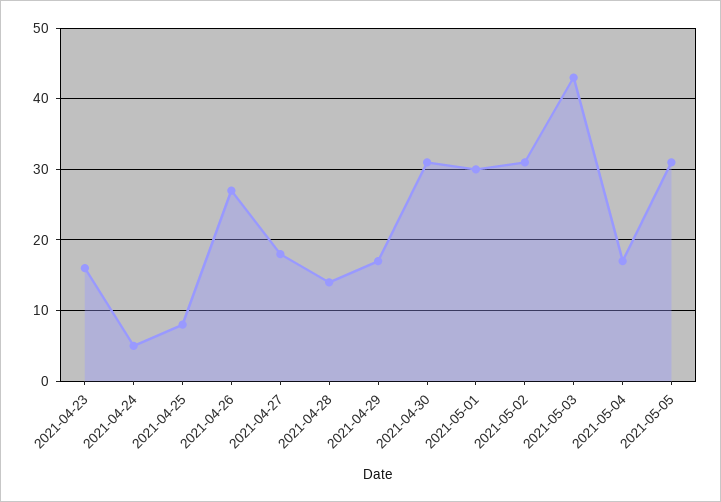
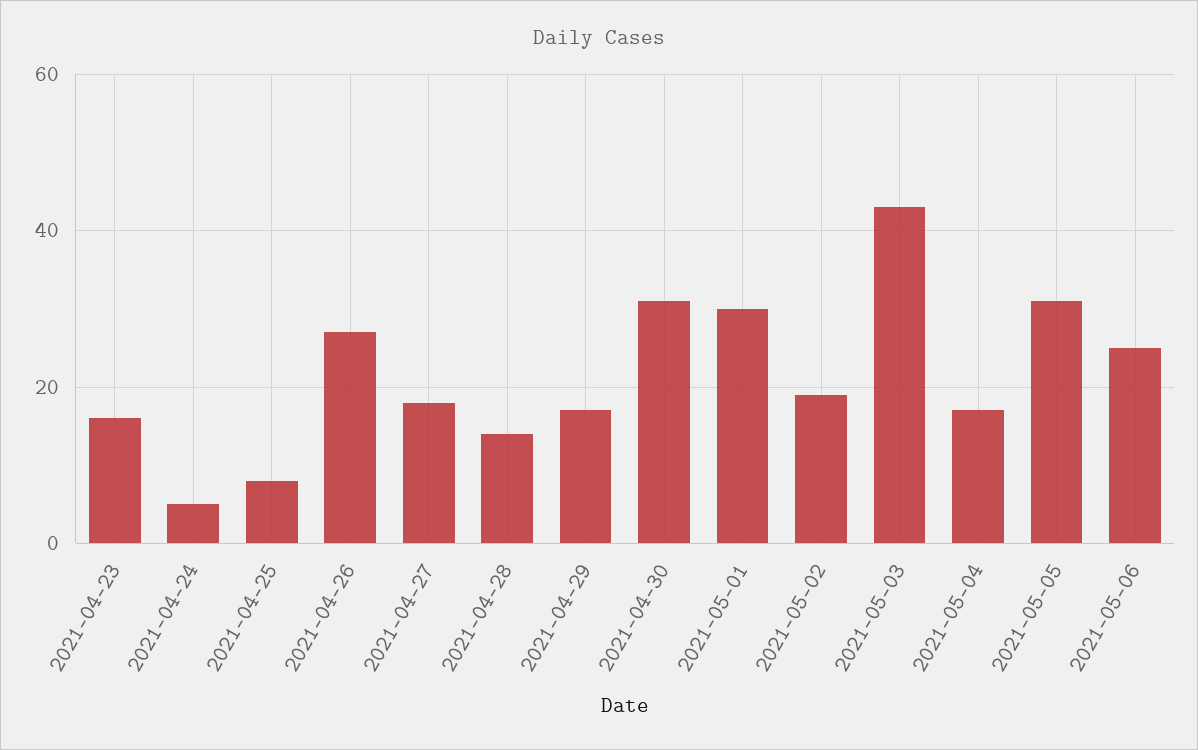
2021-05-02: 31 -> 20
2021-05-06: none -> 25

